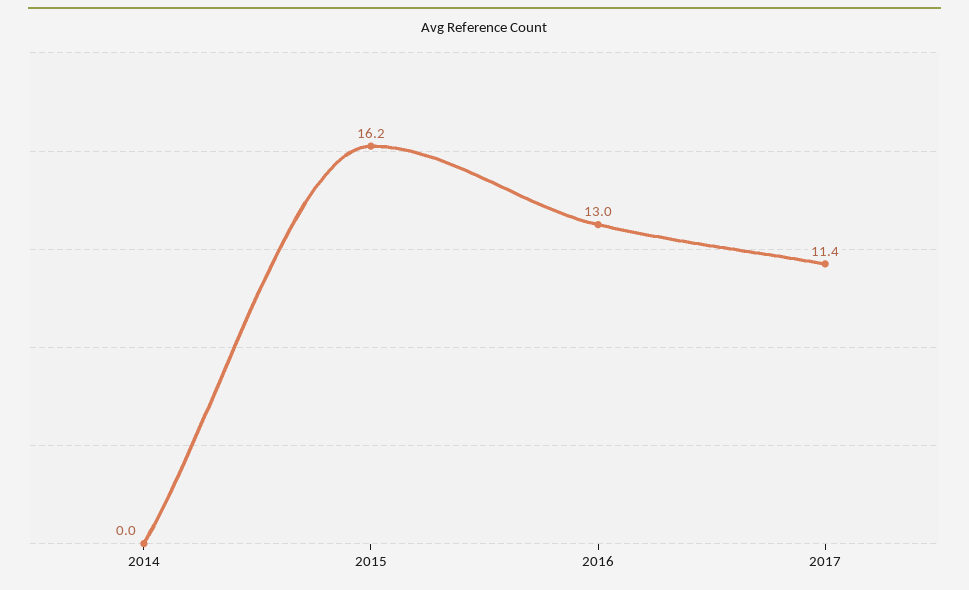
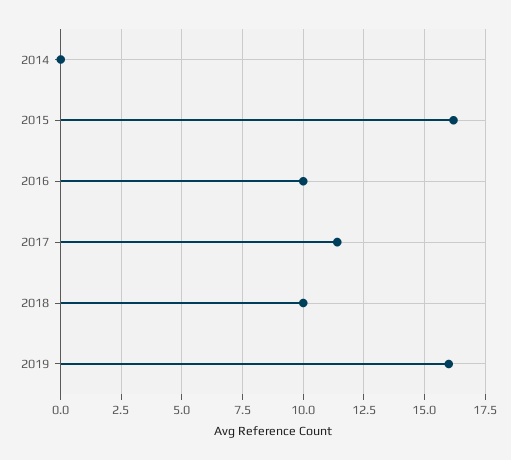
2016: 13 -> 10
2018: none -> 10
2019: none -> 16

